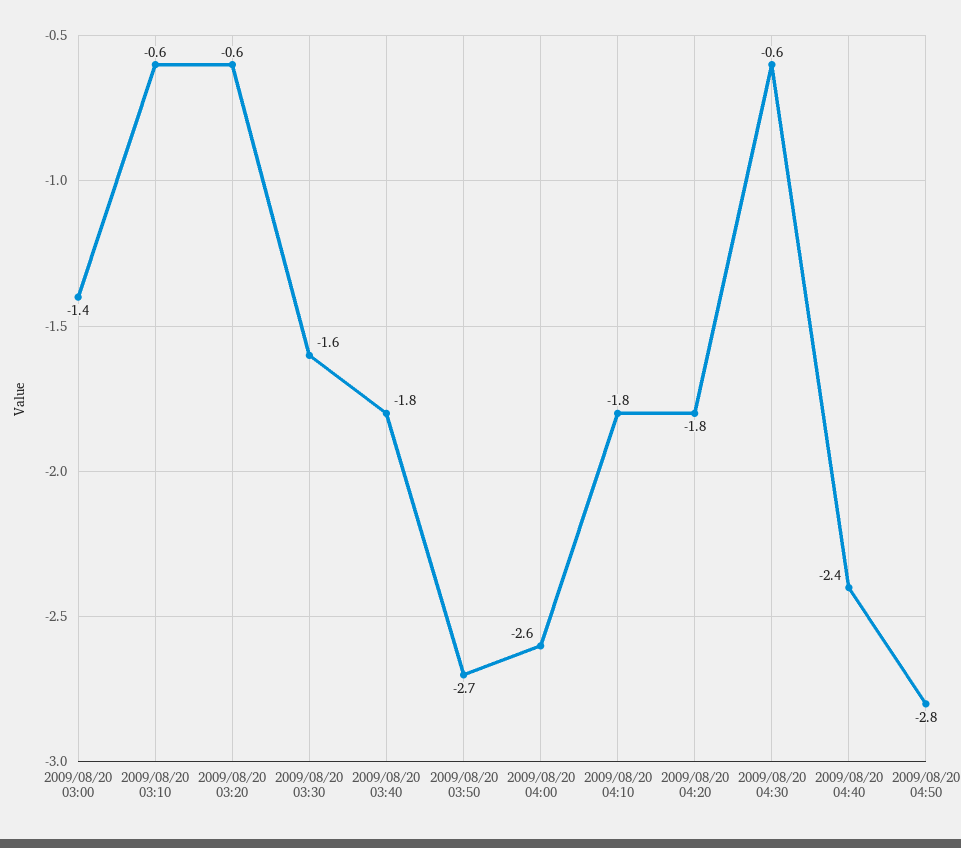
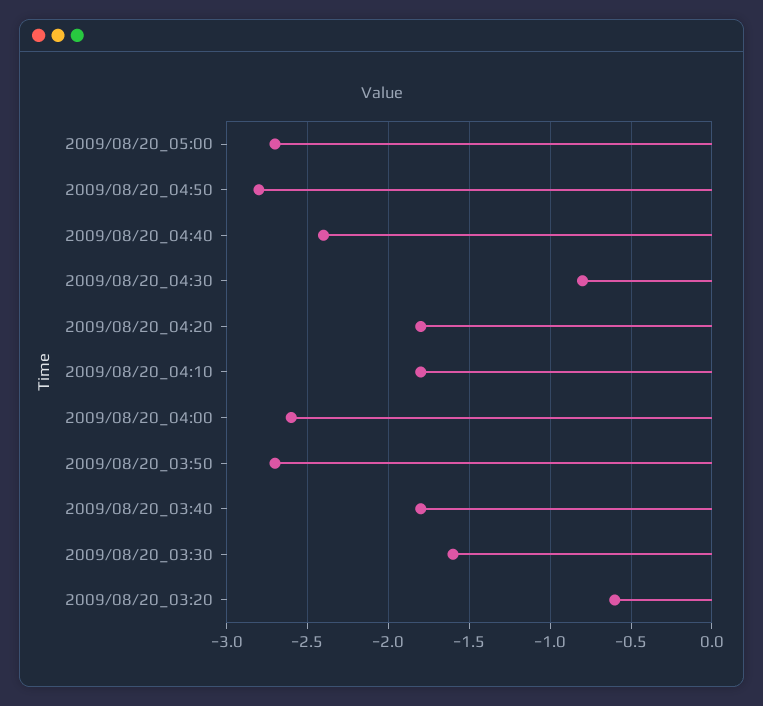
2009/08/20 03:00: -1.4 -> none
2009/08/20 03:10: -0.6 -> none
2009/08/20 04:30: -0.6 -> -0.8
2009/08/20_05:00: none -> -2.7

